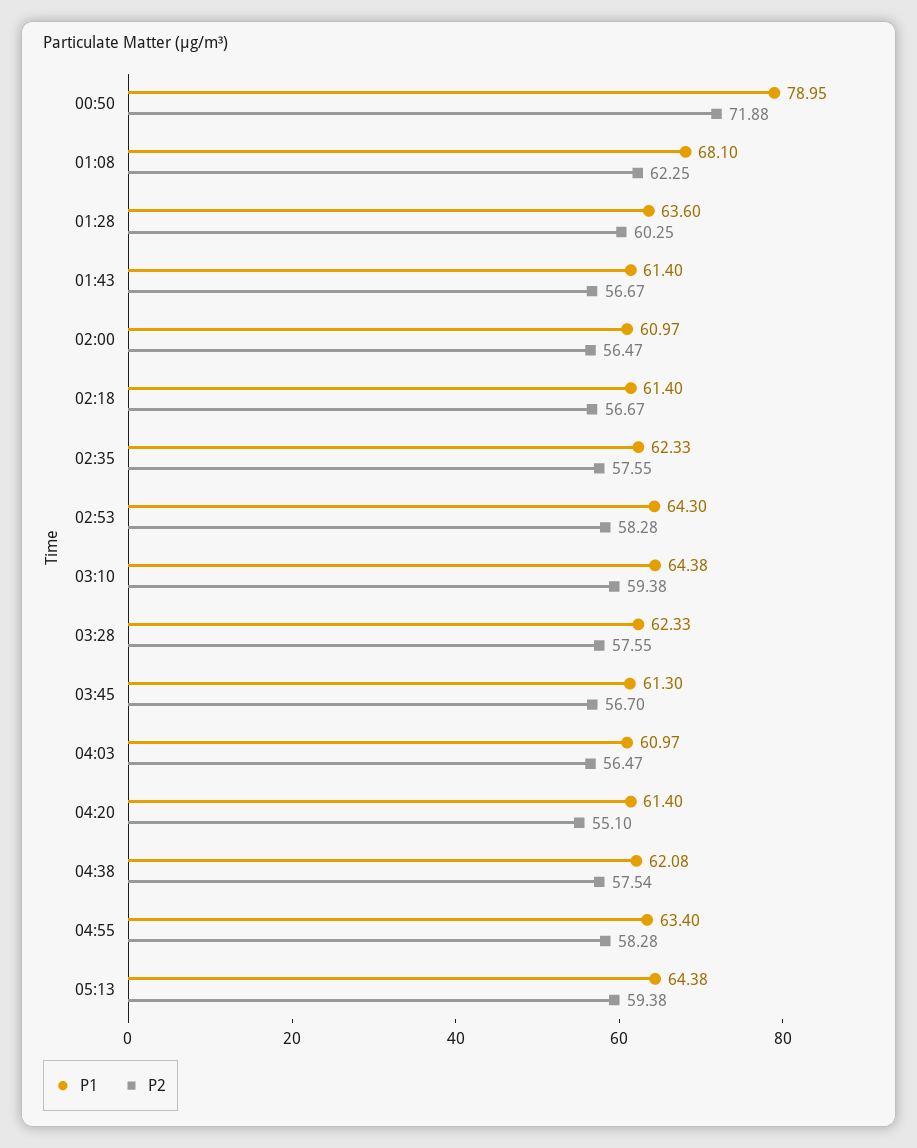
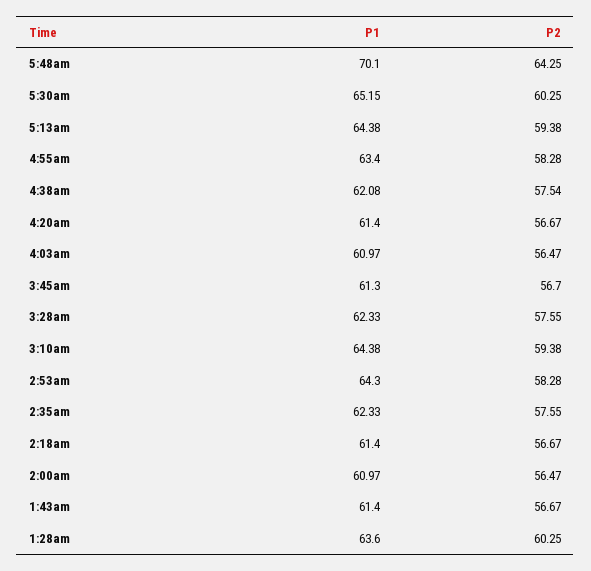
P1, 00:50: 78.95 -> none
P2, 00:50: 71.88 -> none
P1, 01:08: 68.1 -> none
P2, 01:08: 62.25 -> none
P2, 04:20: 55.1 -> 56.67
P1, 5:48am: none -> 70.1
P2, 5:48am: none -> 64.25
P1, 5:30am: none -> 65.15
P2, 5:30am: none -> 60.25

